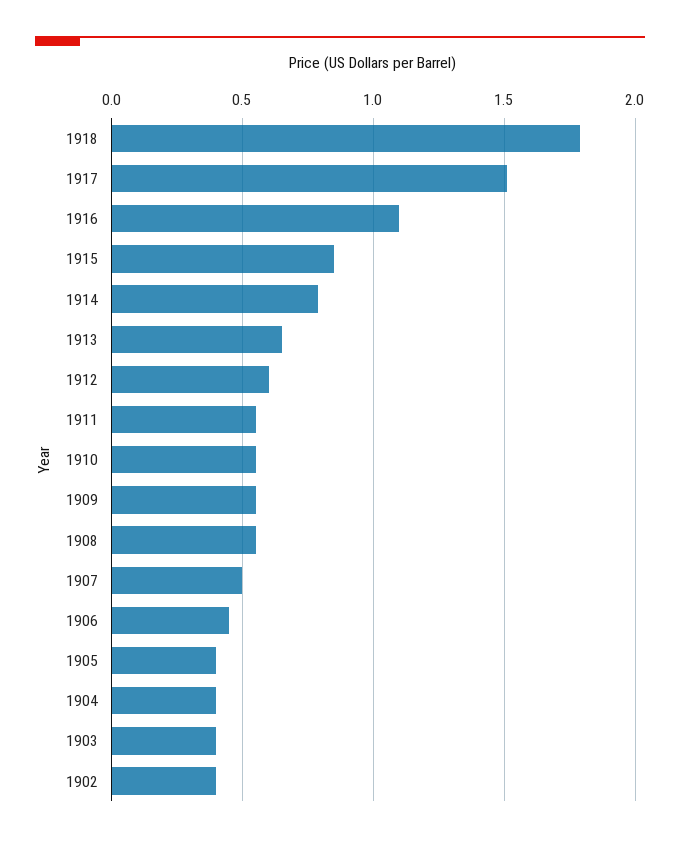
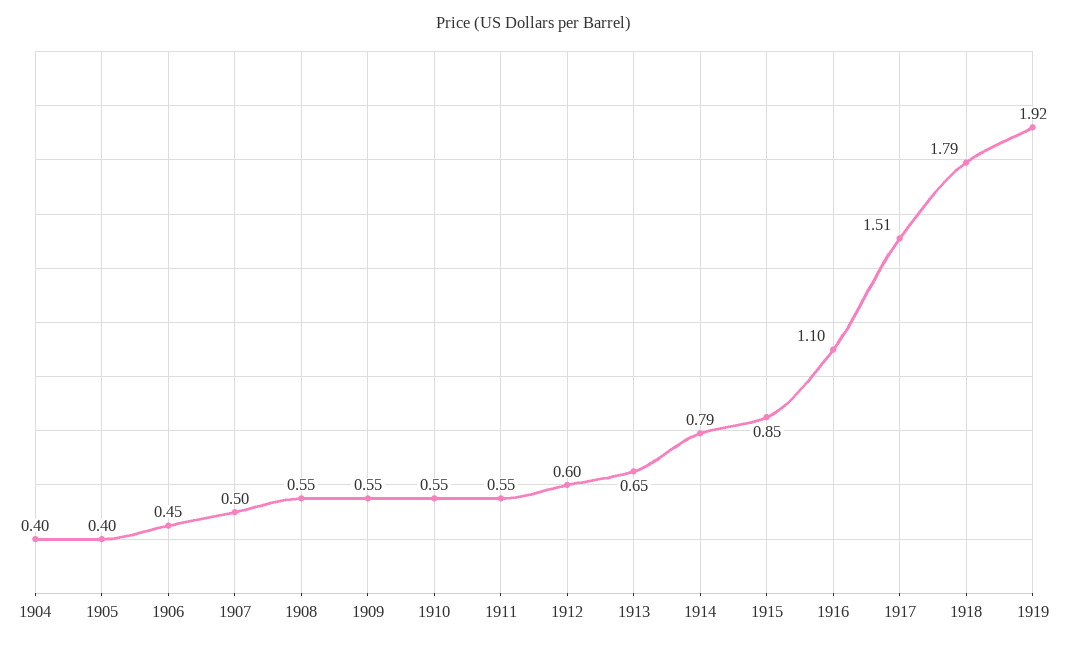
1903: 0.4 -> none
1902: 0.4 -> none
1919: none -> 1.92

